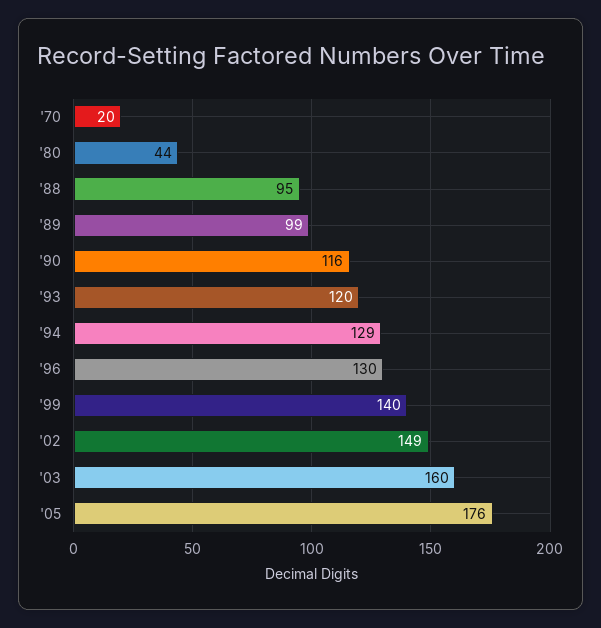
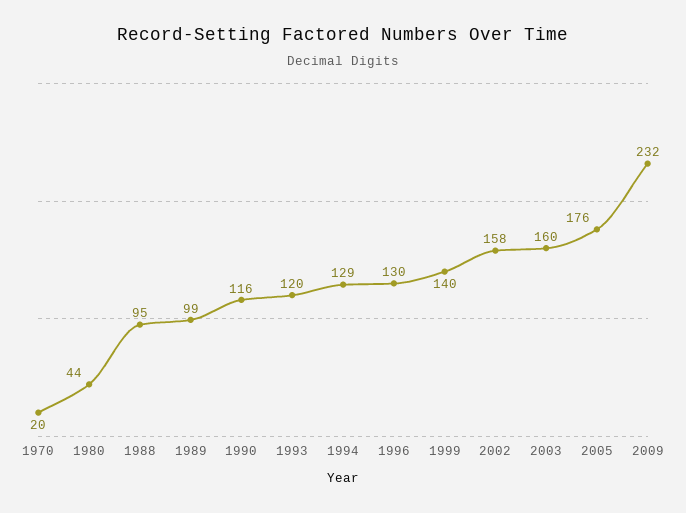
'02: 149 -> 158
2009: none -> 232

